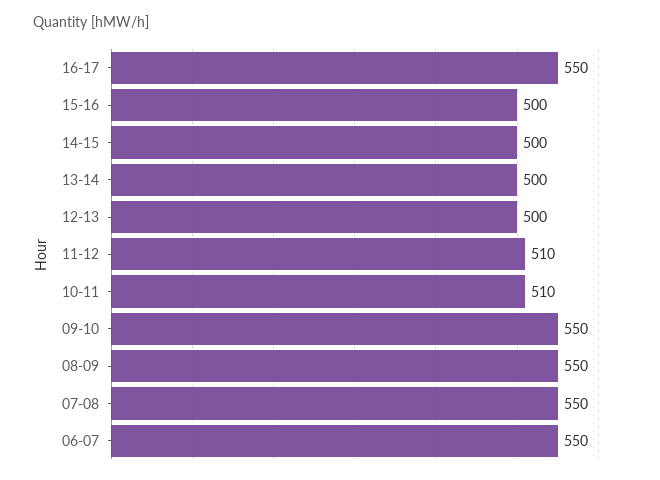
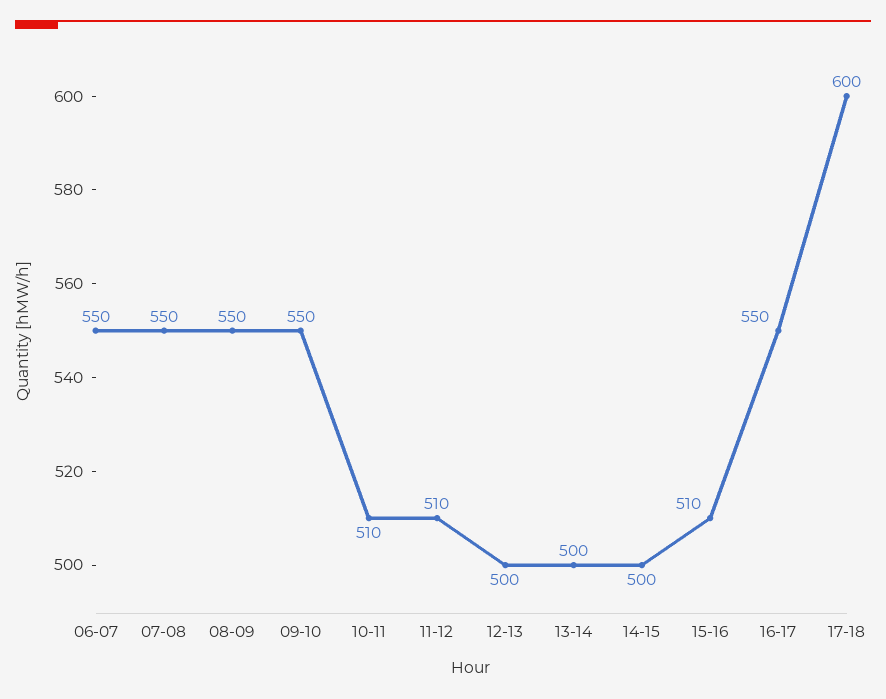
15-16: 500 -> 510
17-18: none -> 600

